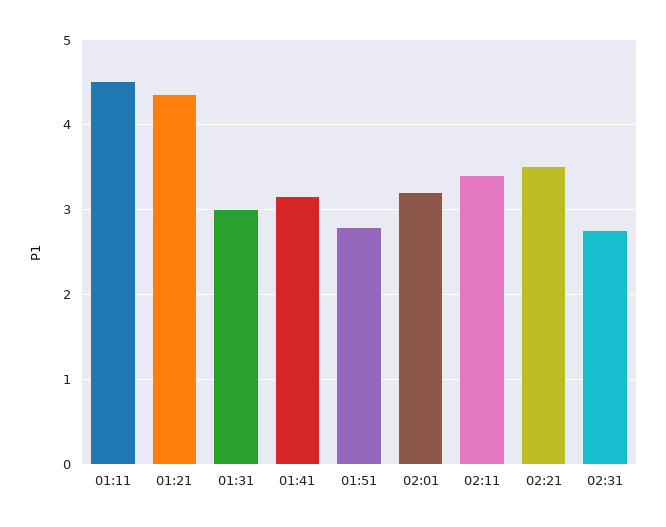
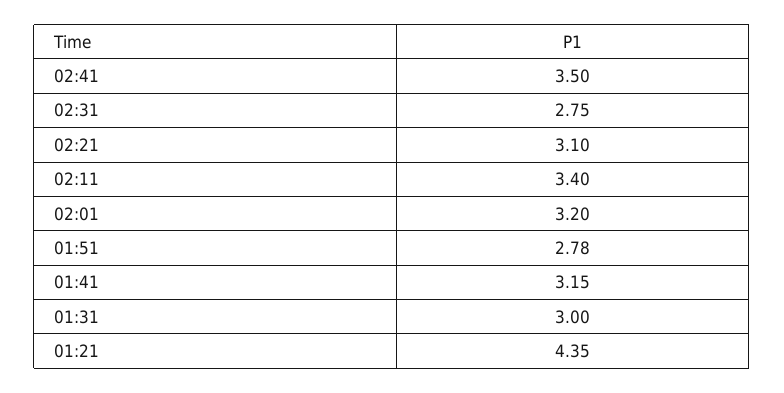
01:11: 4.5 -> none
02:21: 3.5 -> 3.1
02:41: none -> 3.5

